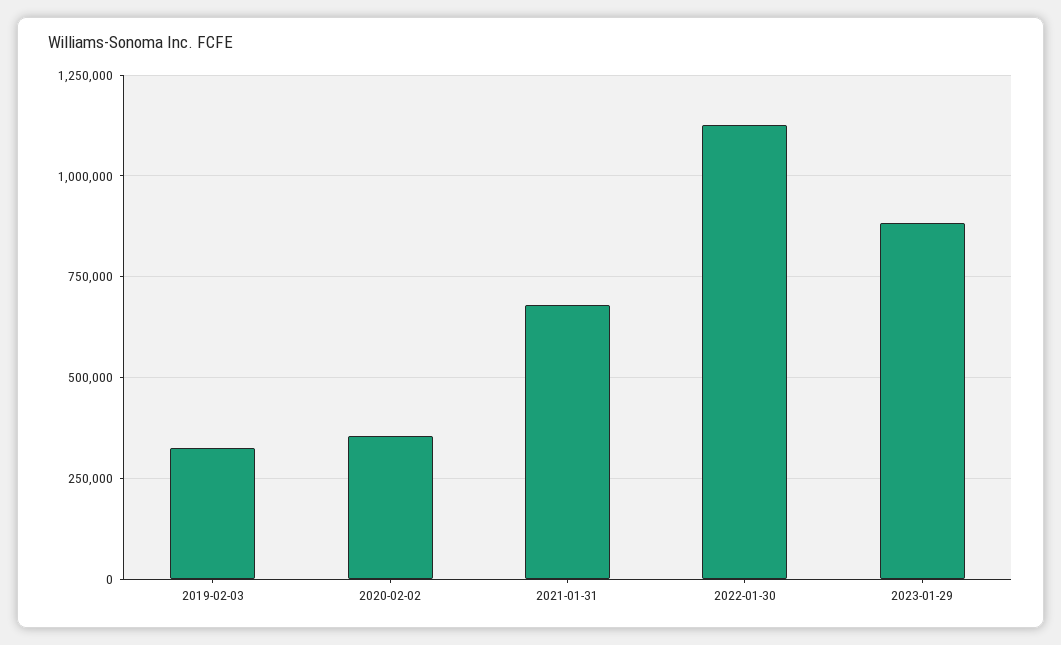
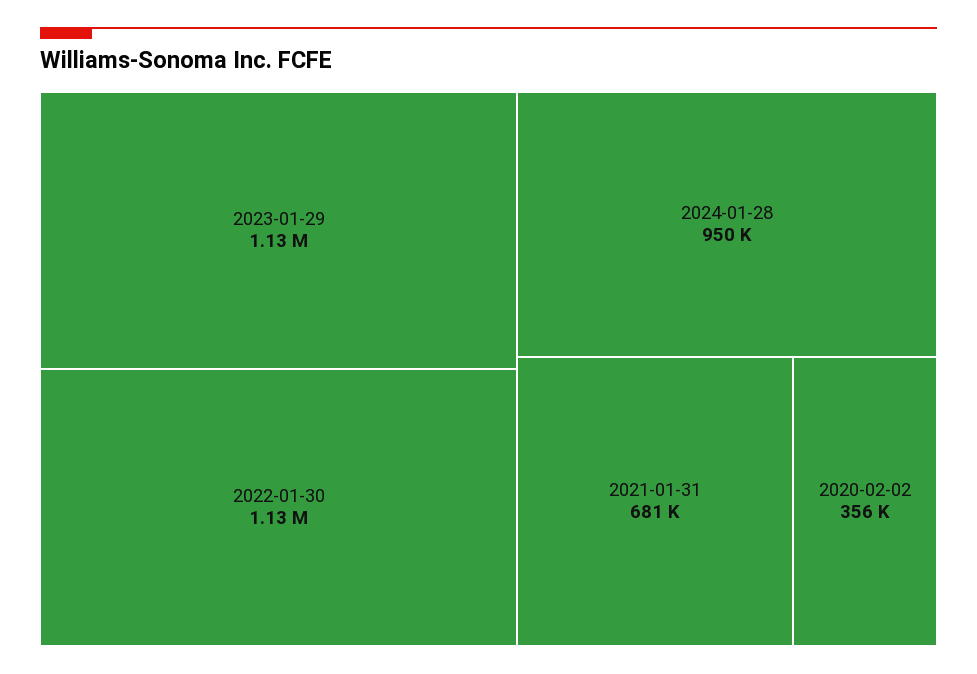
2019-02-03: 325000 -> none
2023-01-29: 875000 -> 1130000
2024-01-28: none -> 950000

